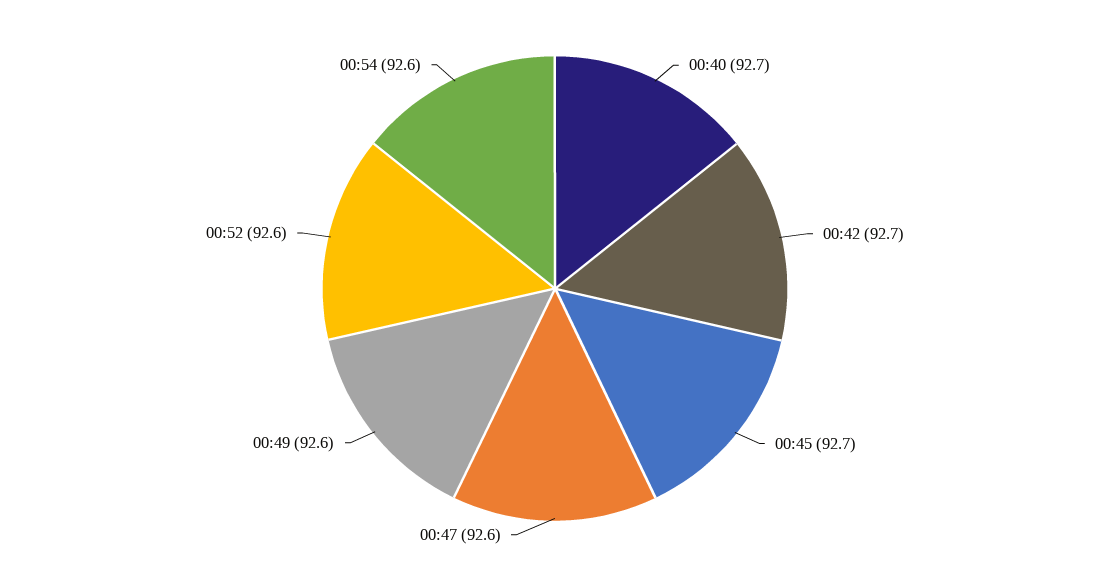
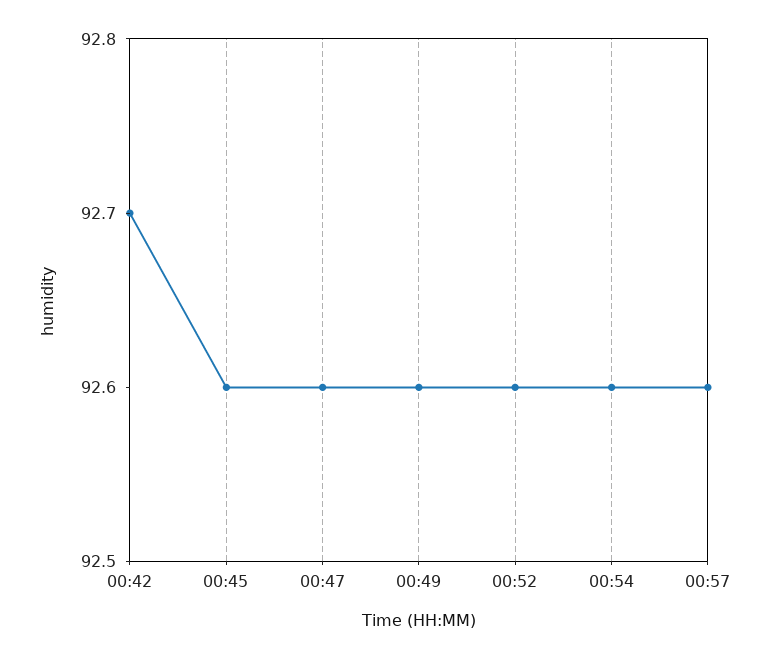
00:40: 92.7 -> none
00:45: 92.7 -> 92.6
00:57: none -> 92.6

